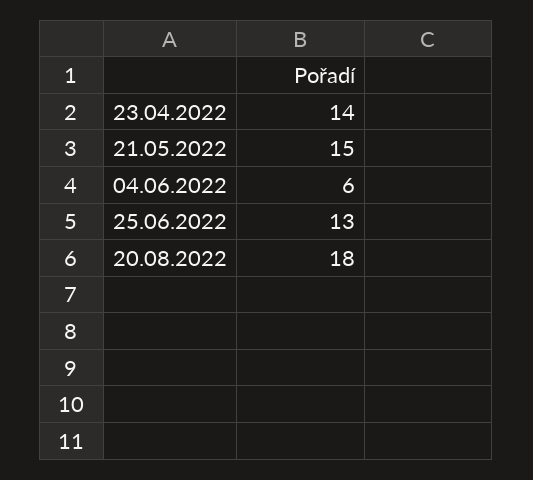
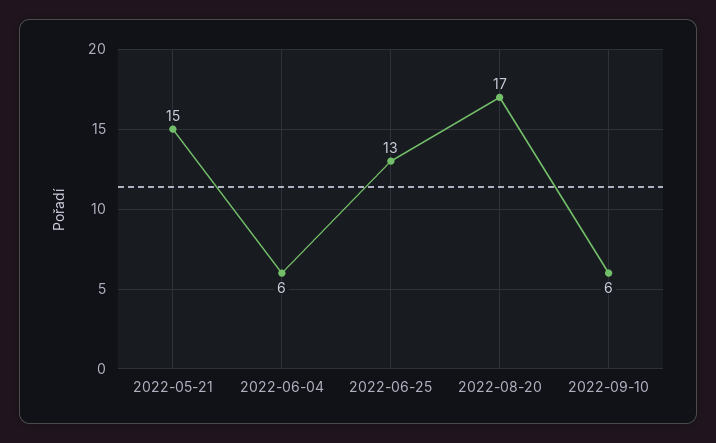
23.04.2022: 14 -> none
20.08.2022: 18 -> 17
2022-09-10: none -> 6

